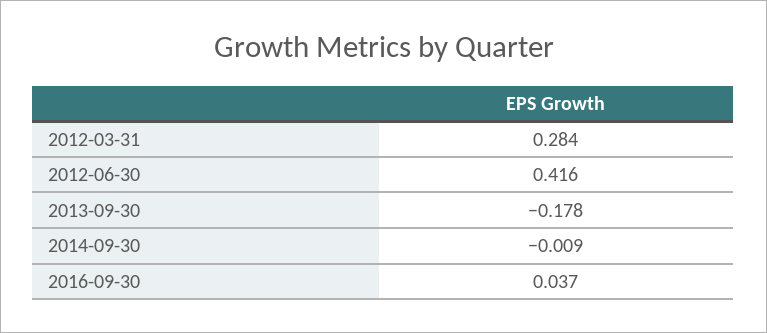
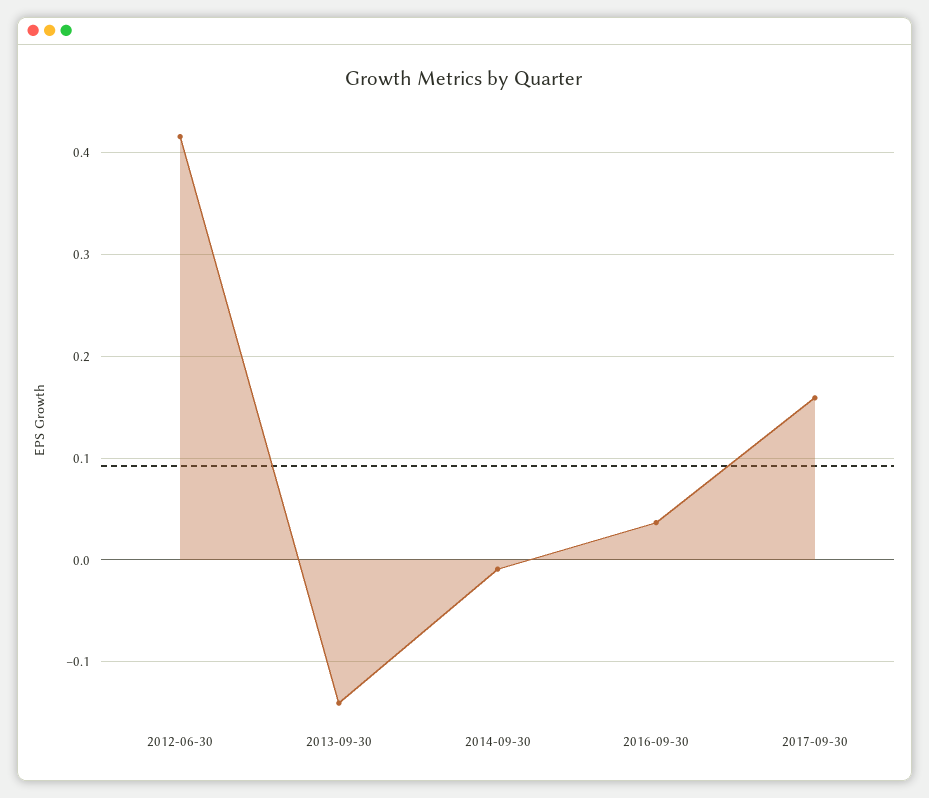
2012-03-31: 0.284 -> none
2013-09-30: -0.178 -> -0.14
2017-09-30: none -> 0.16

